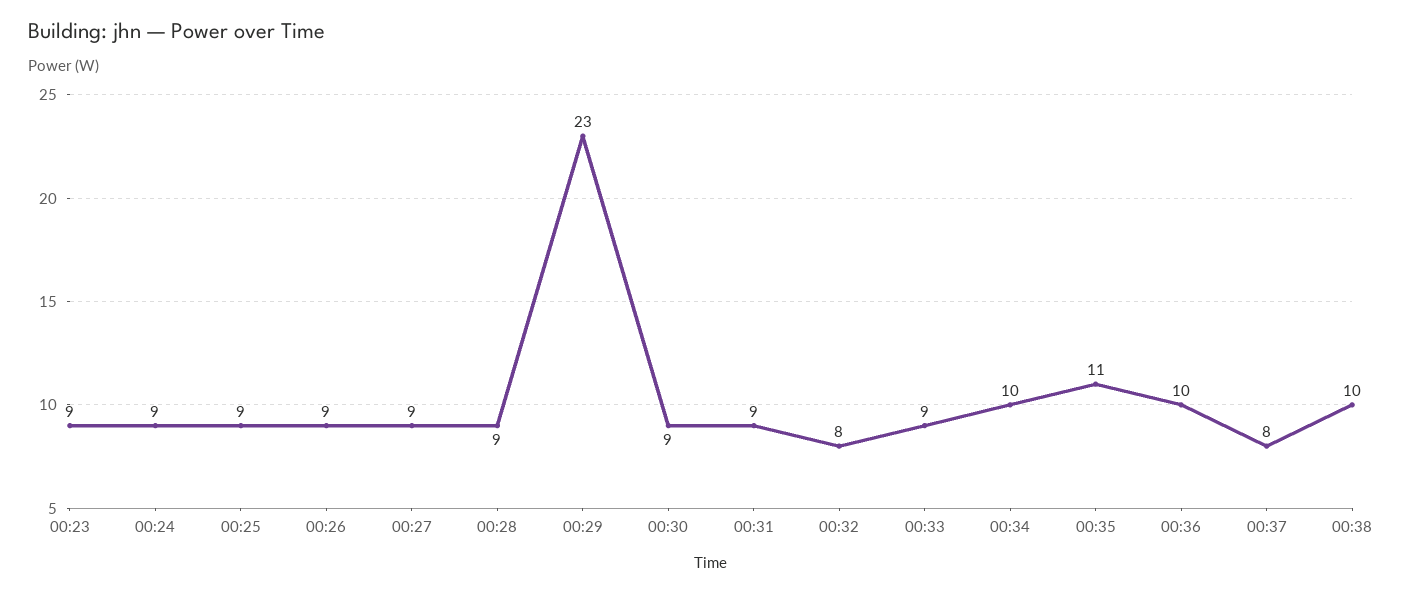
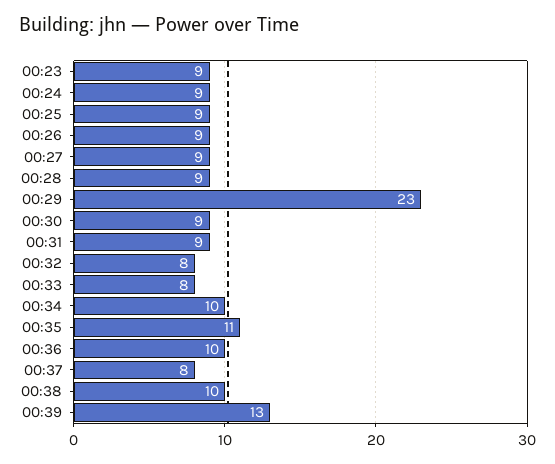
00:33: 9 -> 8
00:39: none -> 13

